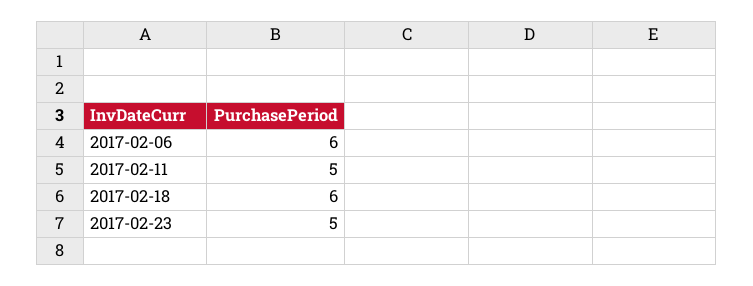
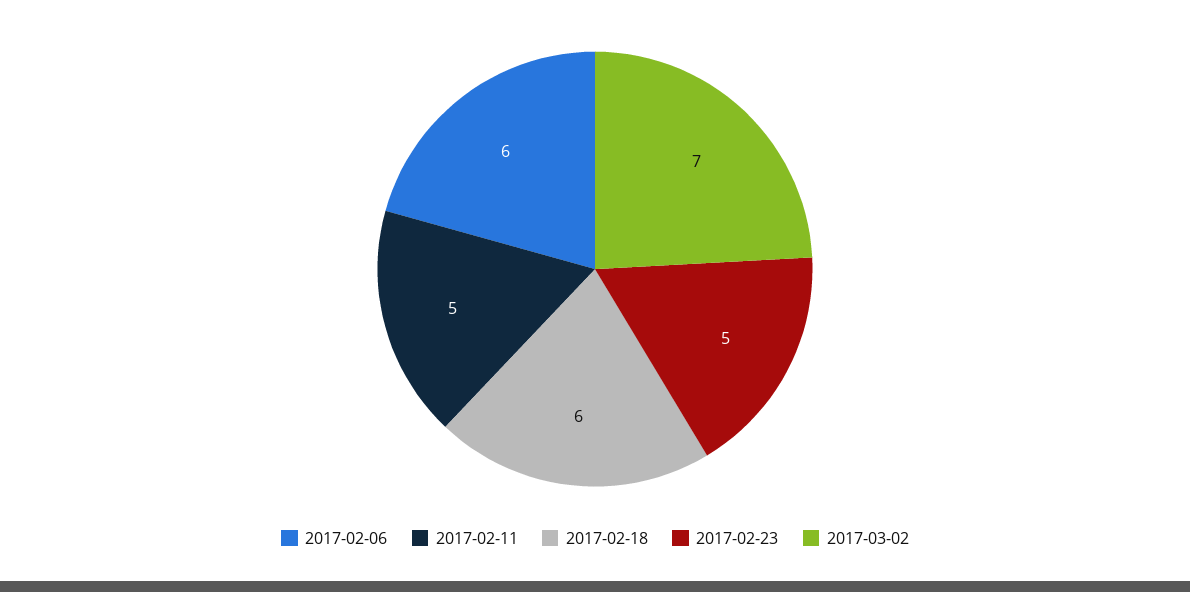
2017-03-02: none -> 7

